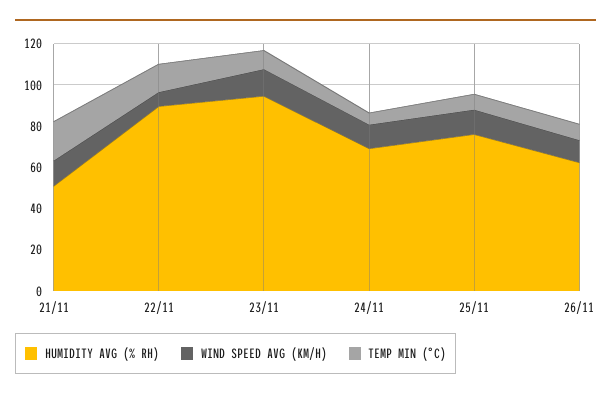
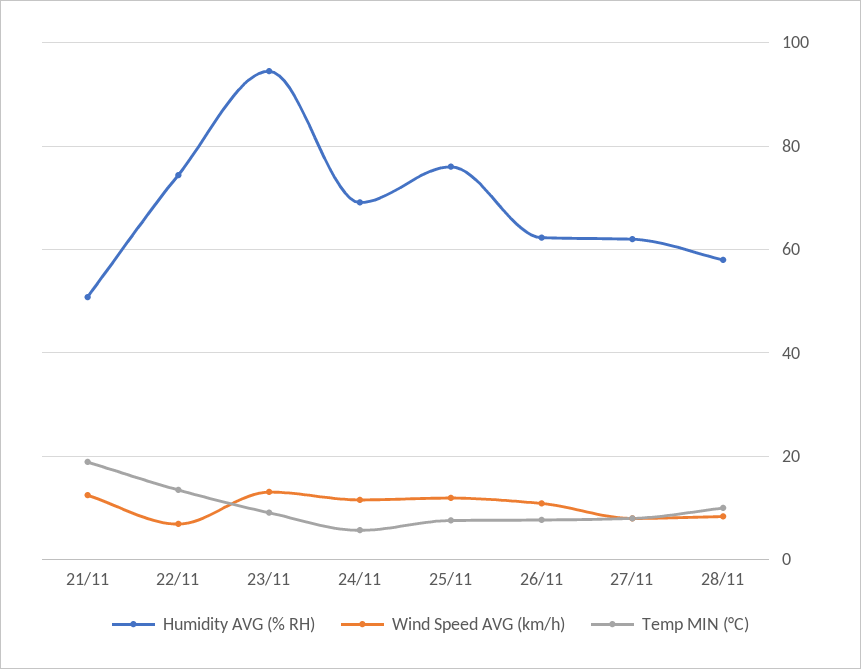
HUMIDITY AVG (% RH), 22/11: 90 -> 74
HUMIDITY AVG (% RH), 27/11: none -> 62
WIND SPEED AVG (KM/H), 27/11: none -> 8
TEMP MIN (°C), 27/11: none -> 8
HUMIDITY AVG (% RH), 28/11: none -> 58
WIND SPEED AVG (KM/H), 28/11: none -> 8
TEMP MIN (°C), 28/11: none -> 10

